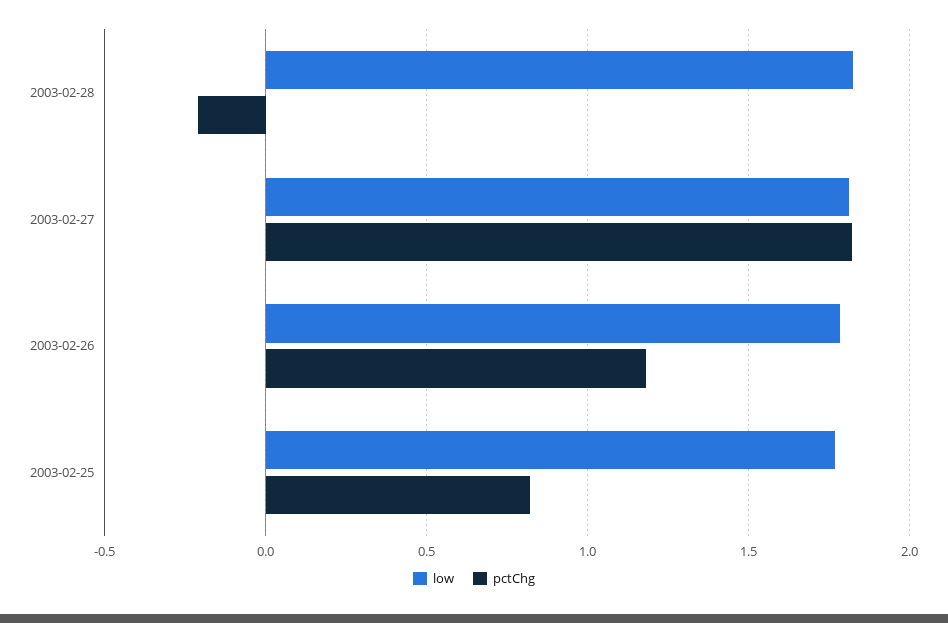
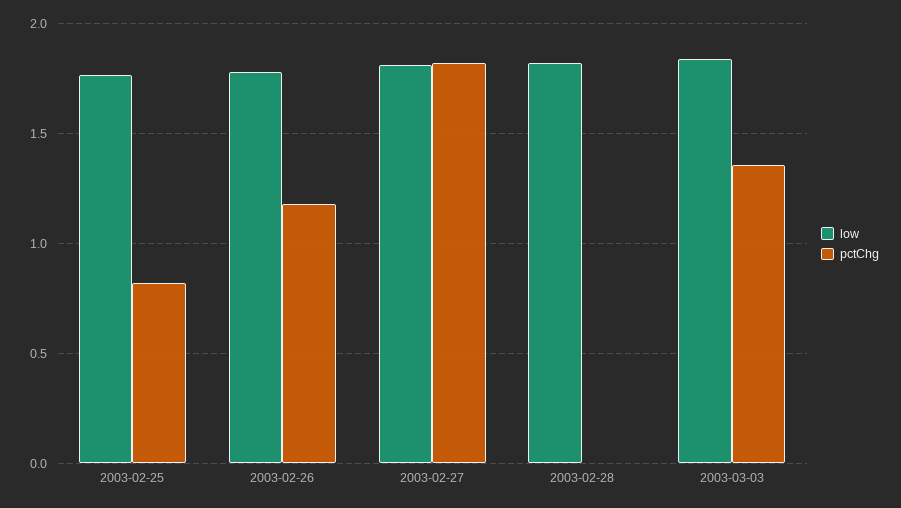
pctChg, 2003-02-28: -0.2 -> 0
low, 2003-03-03: none -> 1.85
pctChg, 2003-03-03: none -> 1.35

